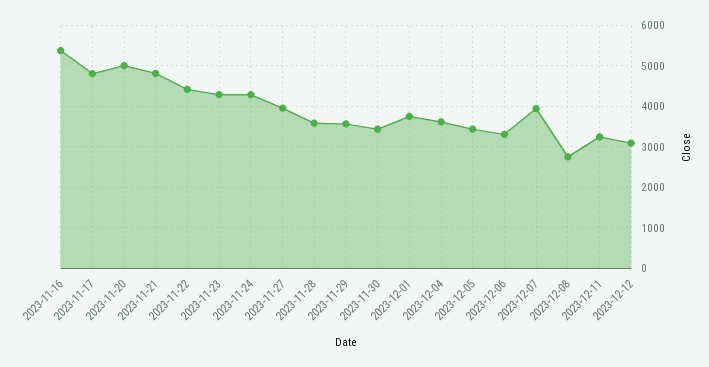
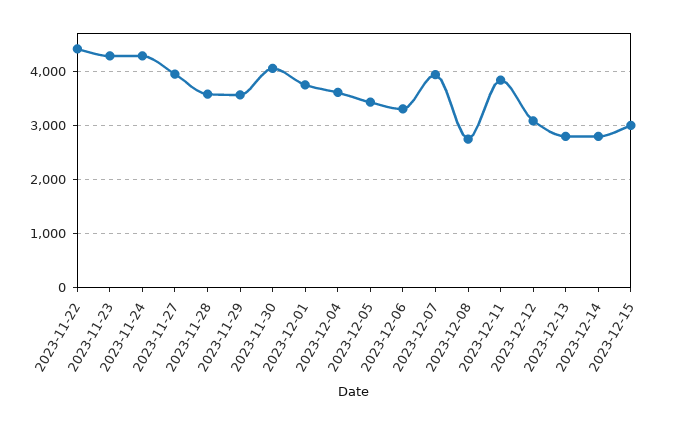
2023-11-16: 5400 -> none
2023-11-17: 4800 -> none
2023-11-20: 5000 -> none
2023-11-21: 4800 -> none
2023-11-30: 3400 -> 4000
2023-12-11: 3200 -> 3800
2023-12-13: none -> 2800
2023-12-14: none -> 2800
2023-12-15: none -> 3000

